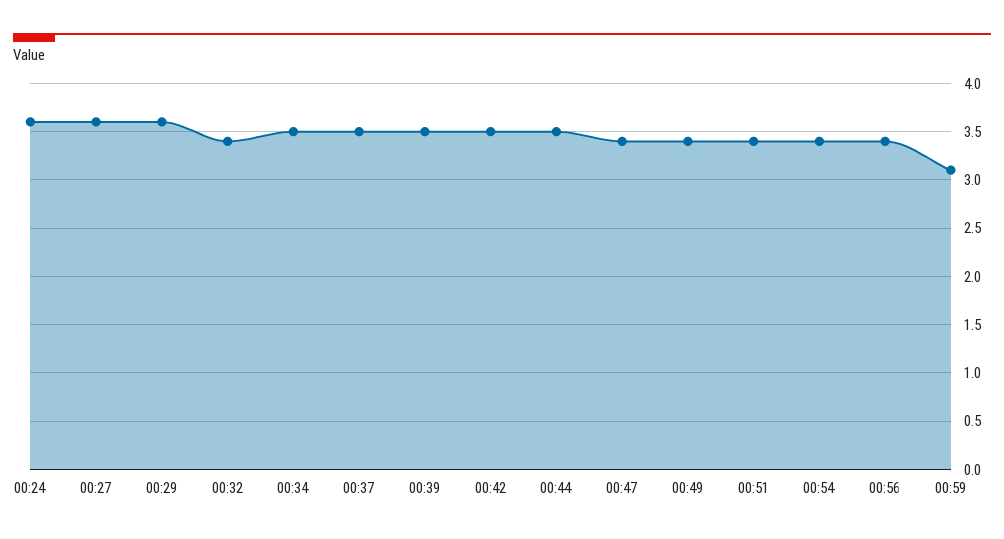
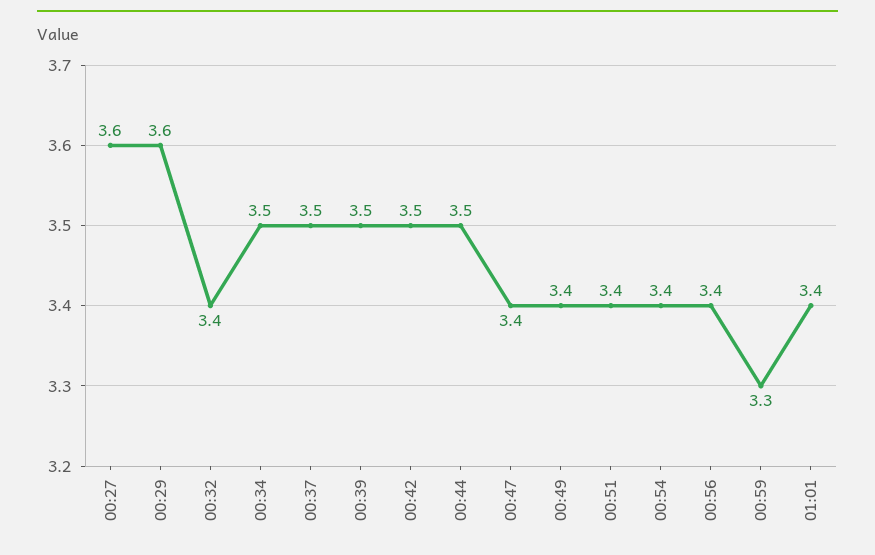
00:24: 3.6 -> none
00:59: 3.1 -> 3.3
01:01: none -> 3.4

